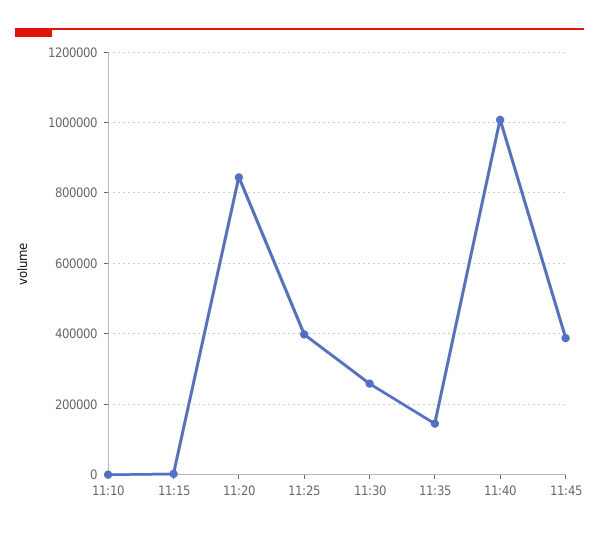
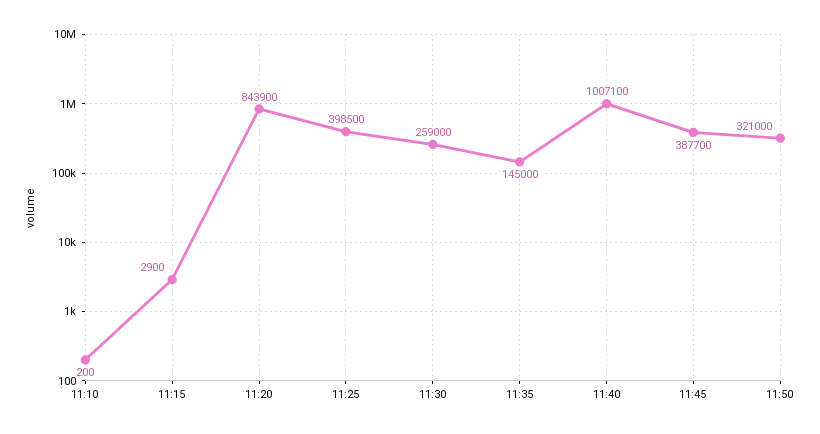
11:50: none -> 321000

